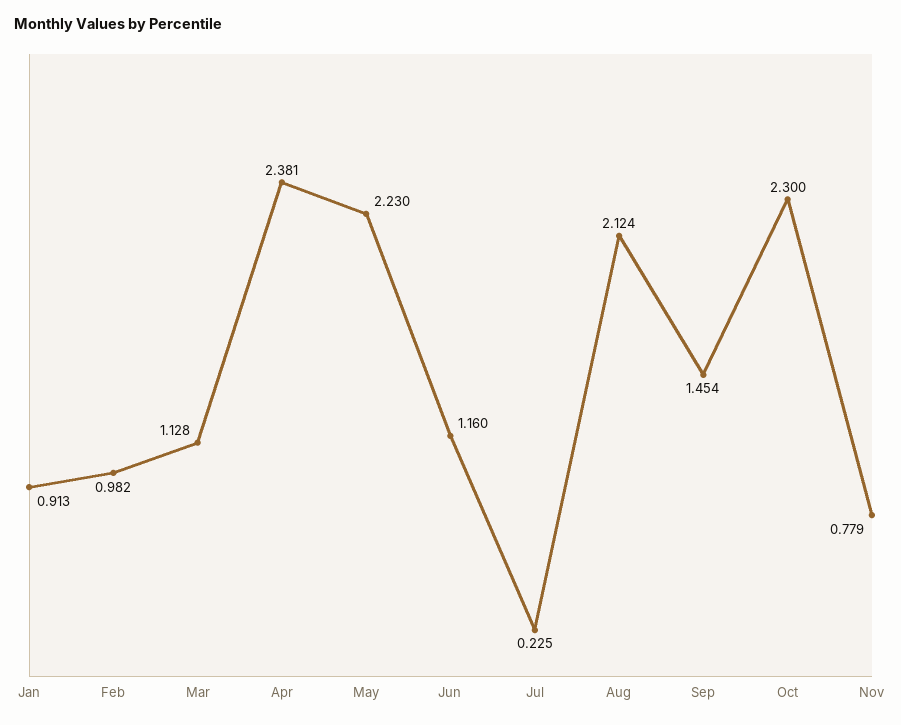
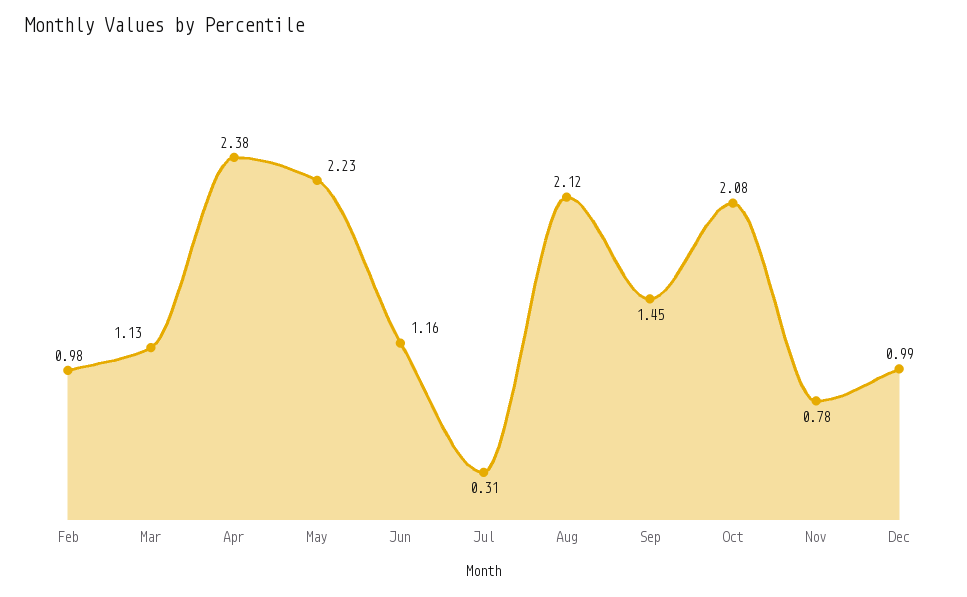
Jan: 0.913 -> none
Jul: 0.225 -> 0.31
Oct: 2.3 -> 2.08
Dec: none -> 0.99

